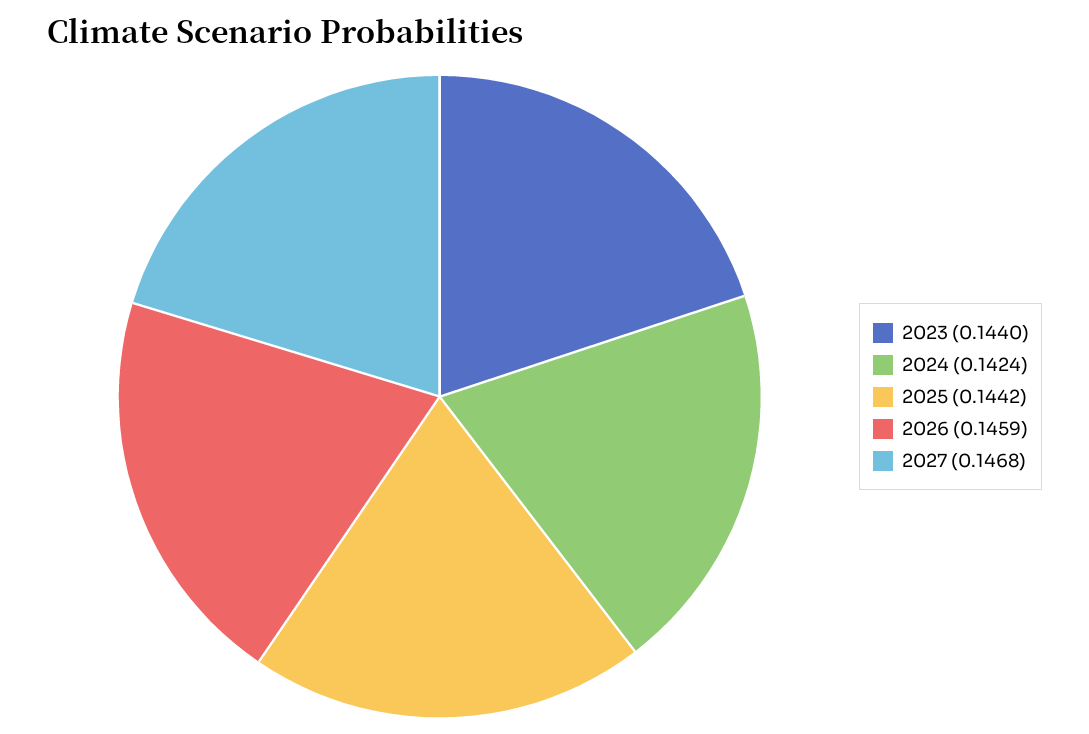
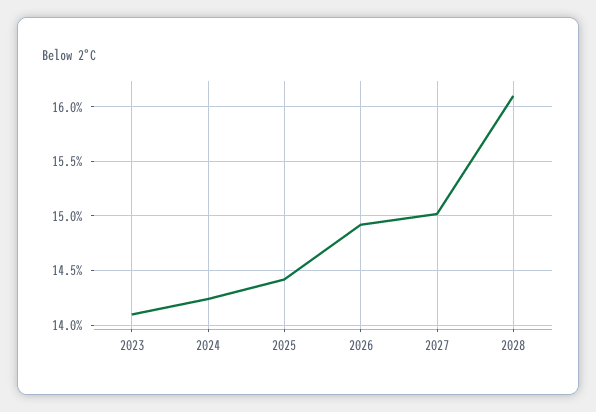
2023: 0.144 -> 0.141
2026: 0.1459 -> 0.149
2027: 0.1468 -> 0.15
2028: none -> 0.161

